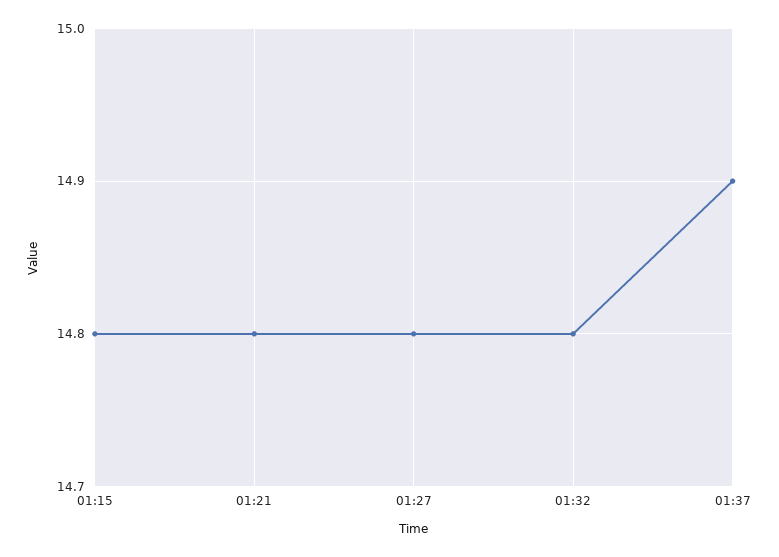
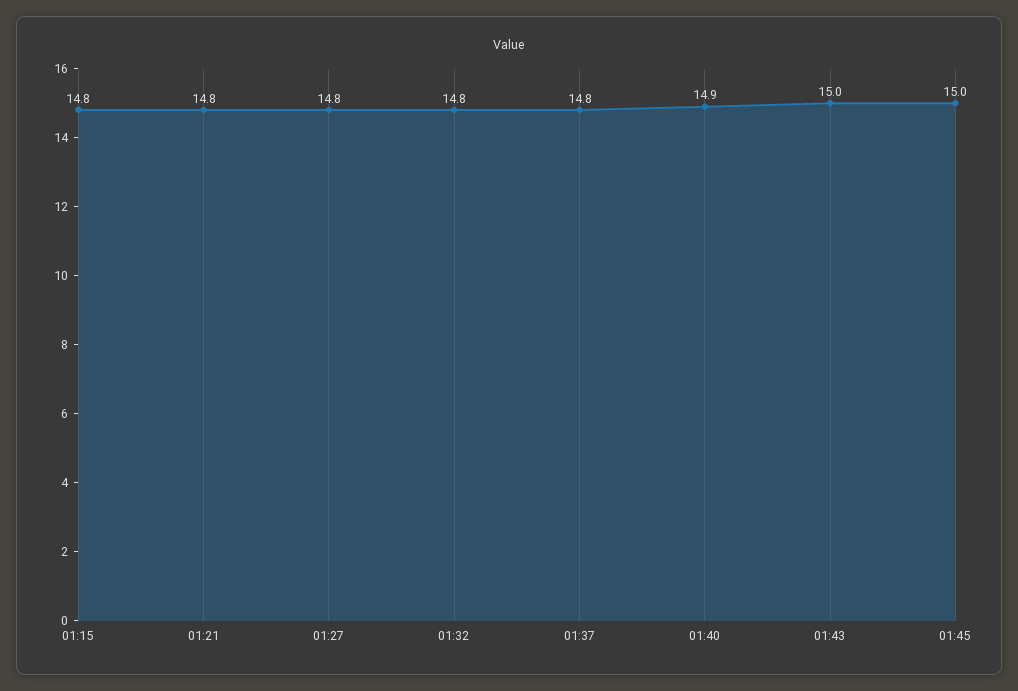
01:37: 14.9 -> 14.8
01:40: none -> 14.9
01:43: none -> 15
01:45: none -> 15

